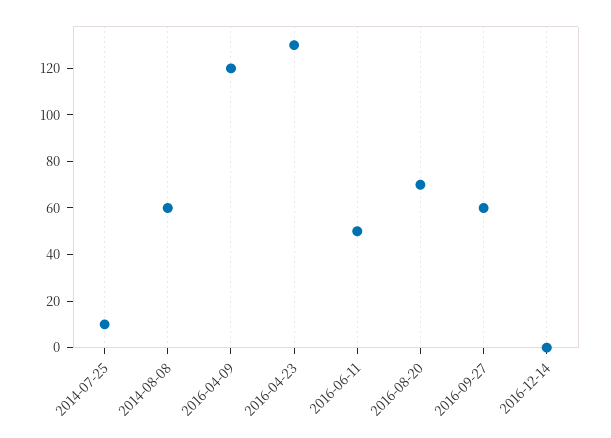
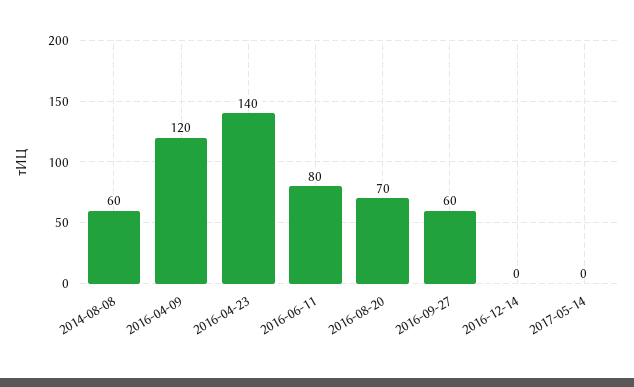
2014-07-25: 10 -> none
2016-04-23: 130 -> 140
2016-06-11: 50 -> 80
2017-05-14: none -> 0

